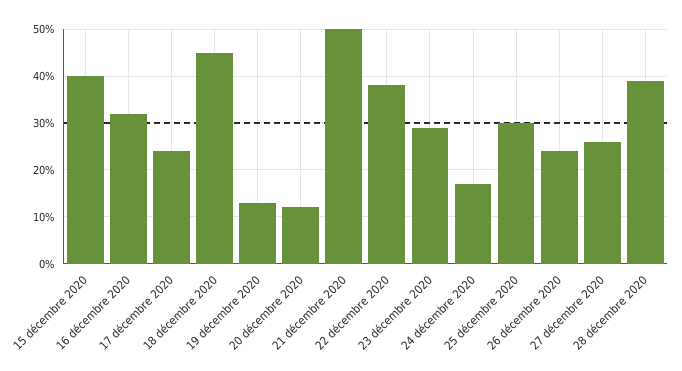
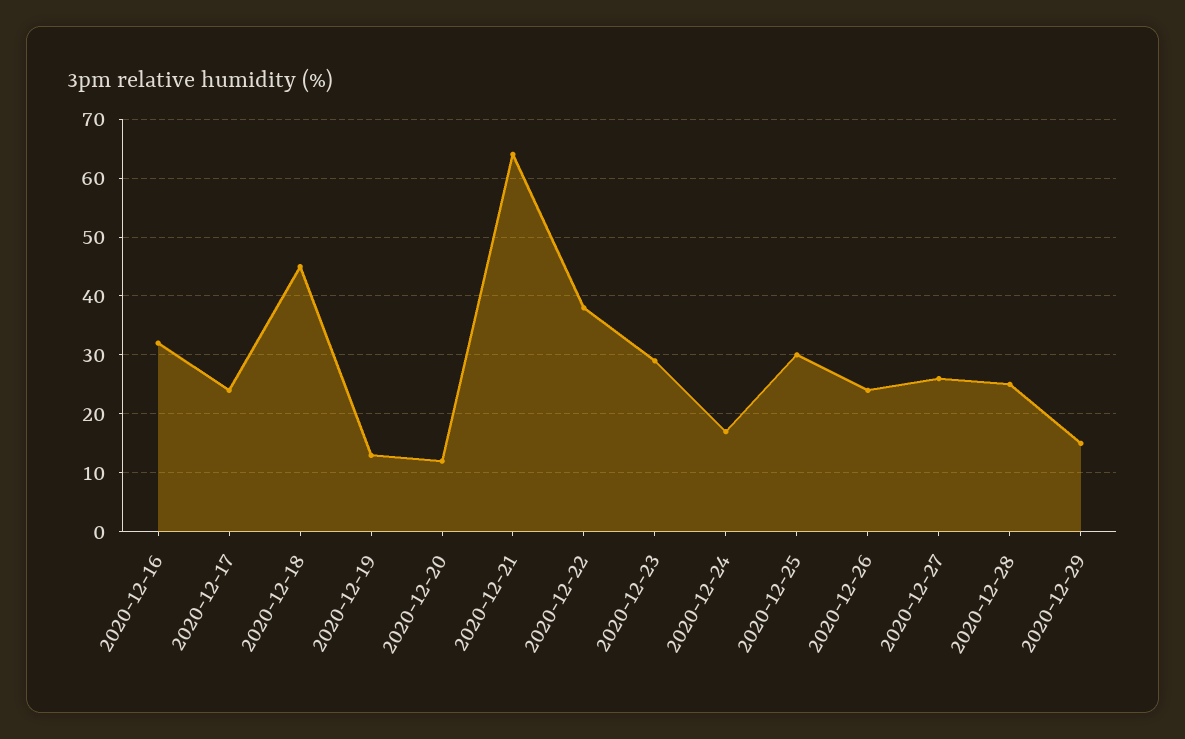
15 décembre 2020: 40 -> none
21 décembre 2020: 50 -> 65
28 décembre 2020: 40 -> 25
2020-12-29: none -> 15

